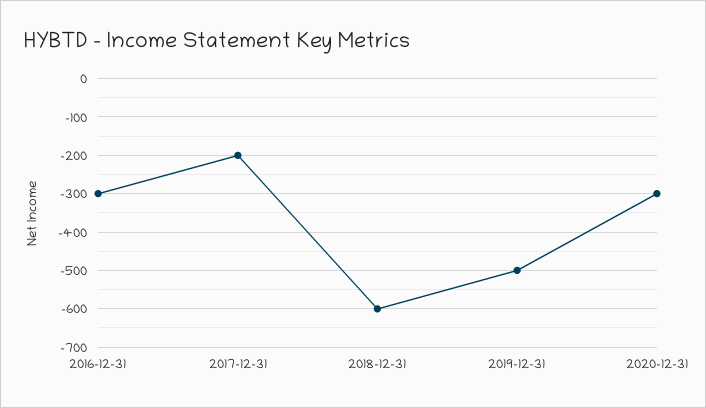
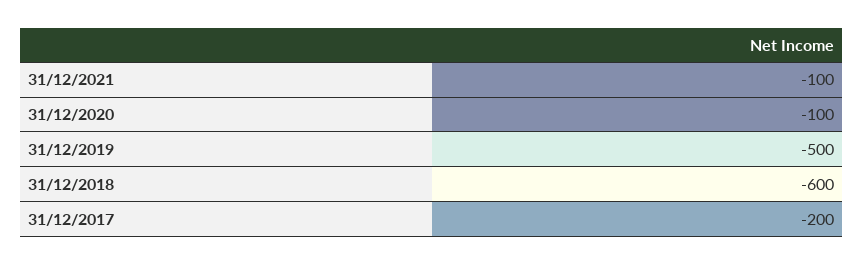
2016-12-31: -300 -> none
2020-12-31: -300 -> -100
31/12/2021: none -> -100

